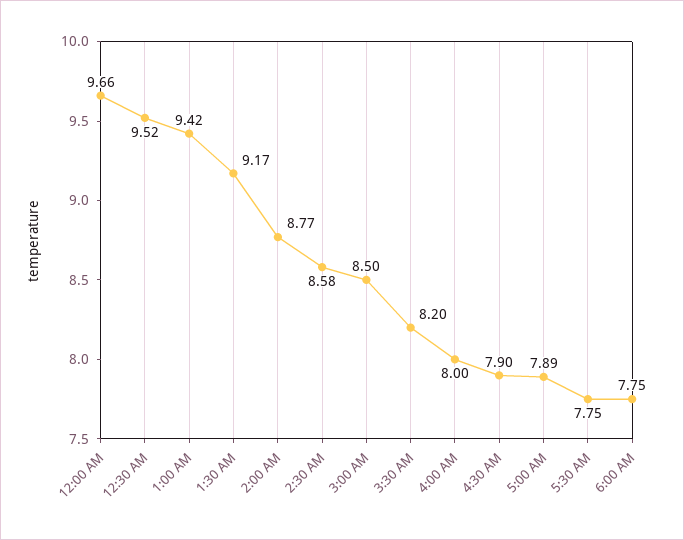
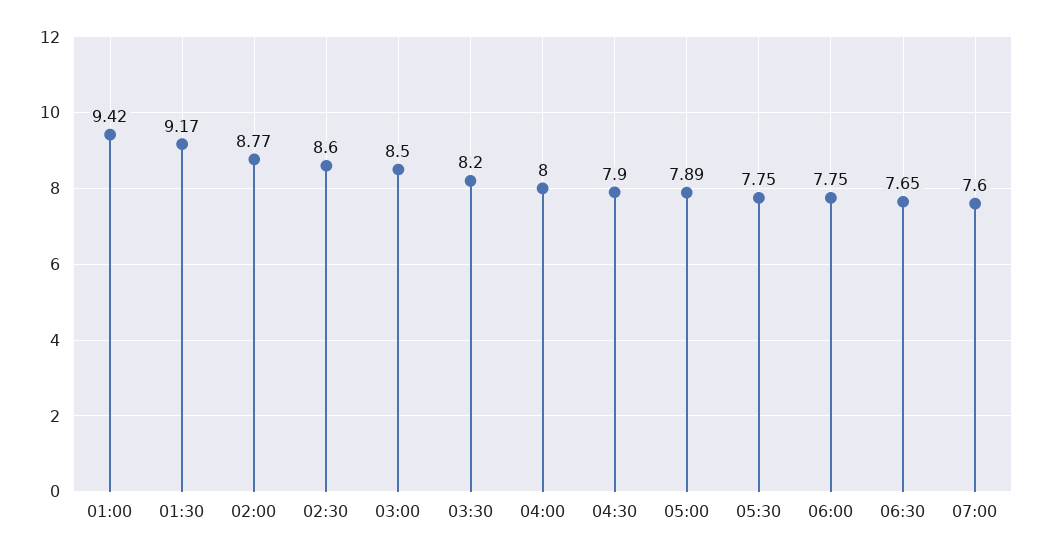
12:00 AM: 9.66 -> none
12:30 AM: 9.52 -> none
2:30 AM: 8.58 -> 8.6
06:30: none -> 7.65
07:00: none -> 7.6

